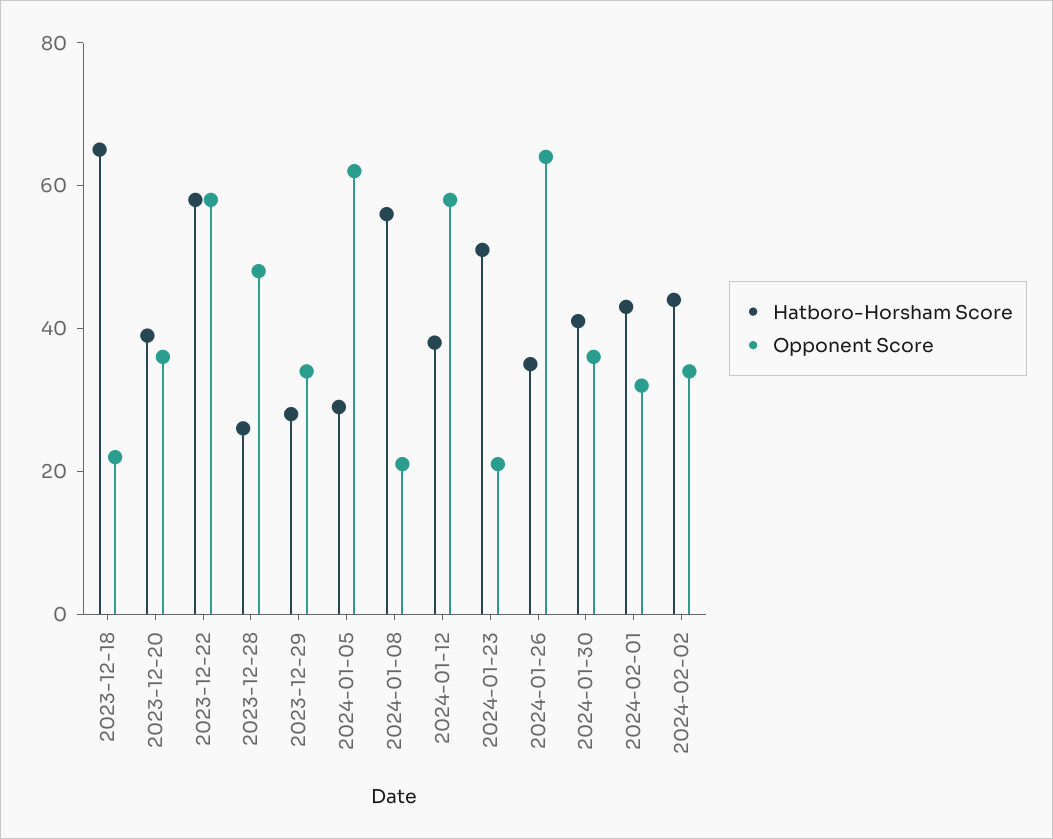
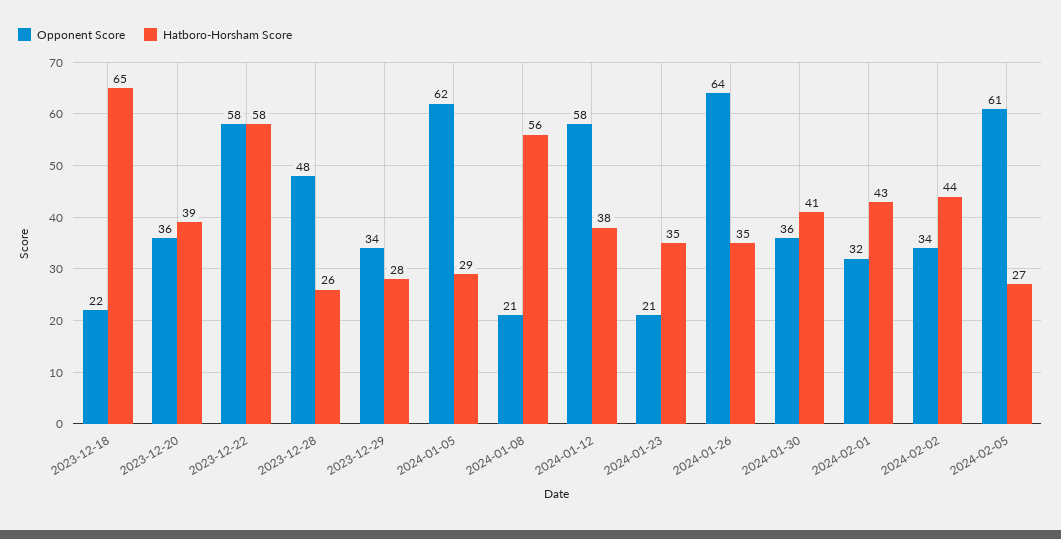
Hatboro-Horsham Score, 2024-01-23: 50 -> 35
Opponent Score, 2024-02-05: none -> 61
Hatboro-Horsham Score, 2024-02-05: none -> 27

